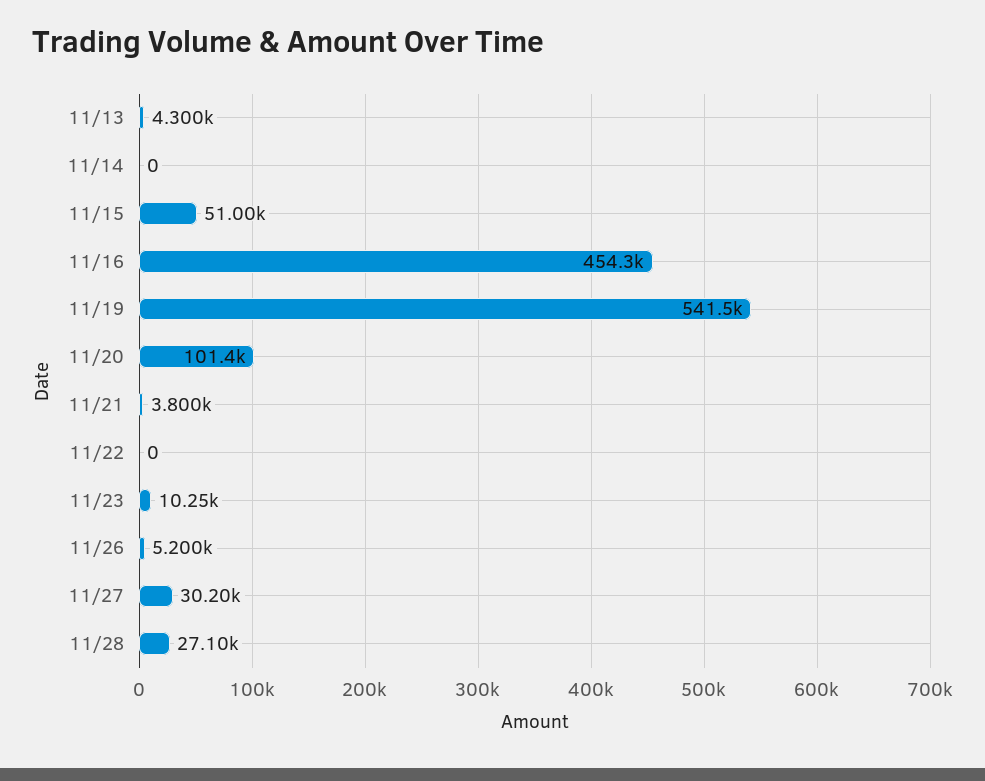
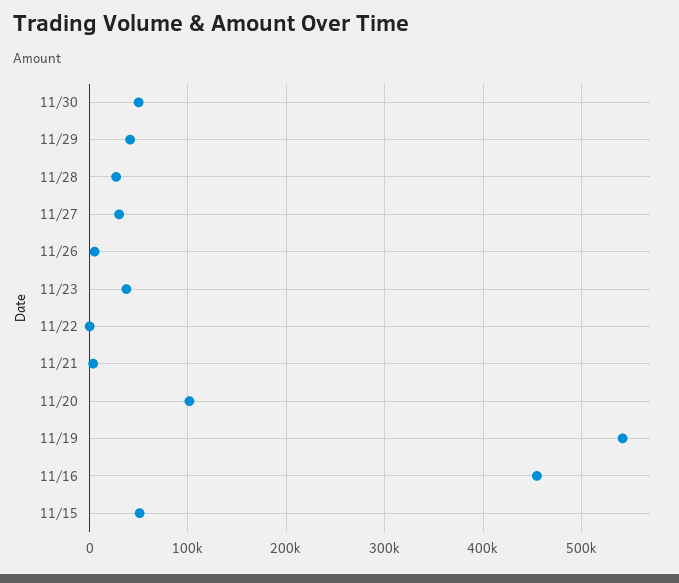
11/13: 4300 -> none
11/14: 0 -> none
11/23: 10250 -> 40000
11/30: none -> 50000
11/29: none -> 40000

